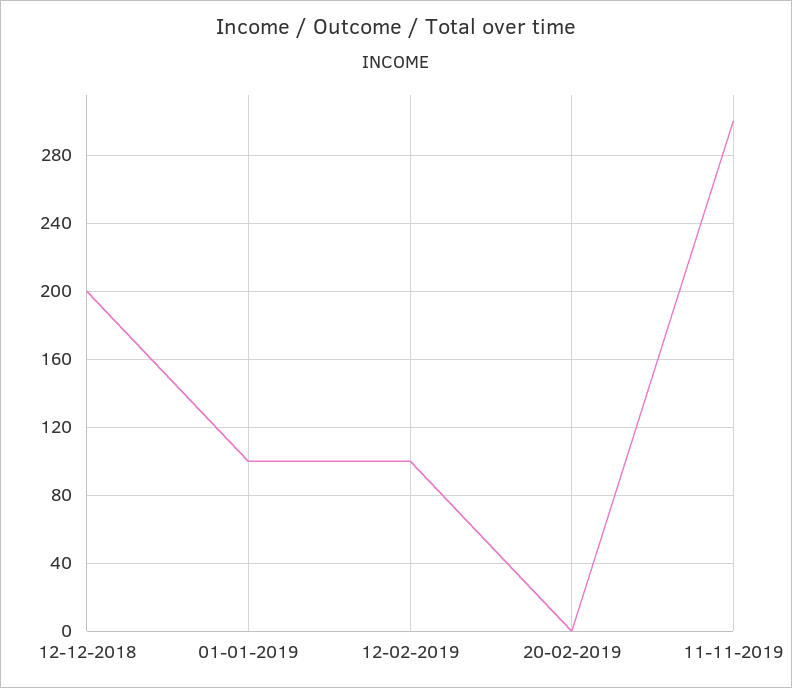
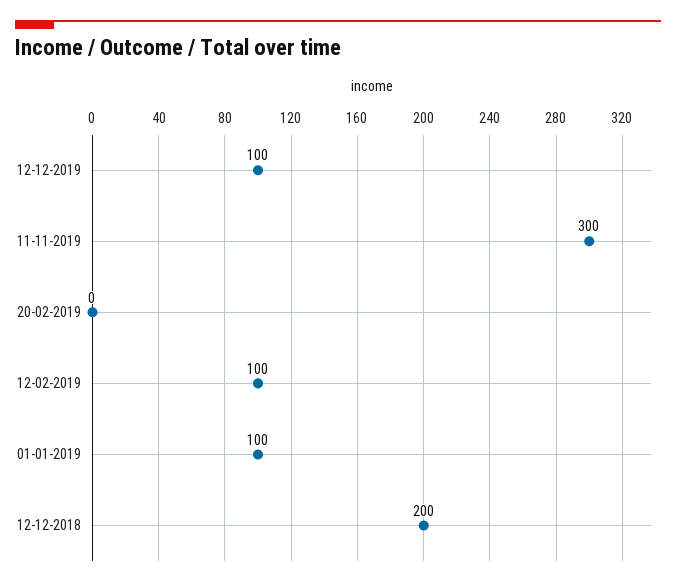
12-12-2019: none -> 100

